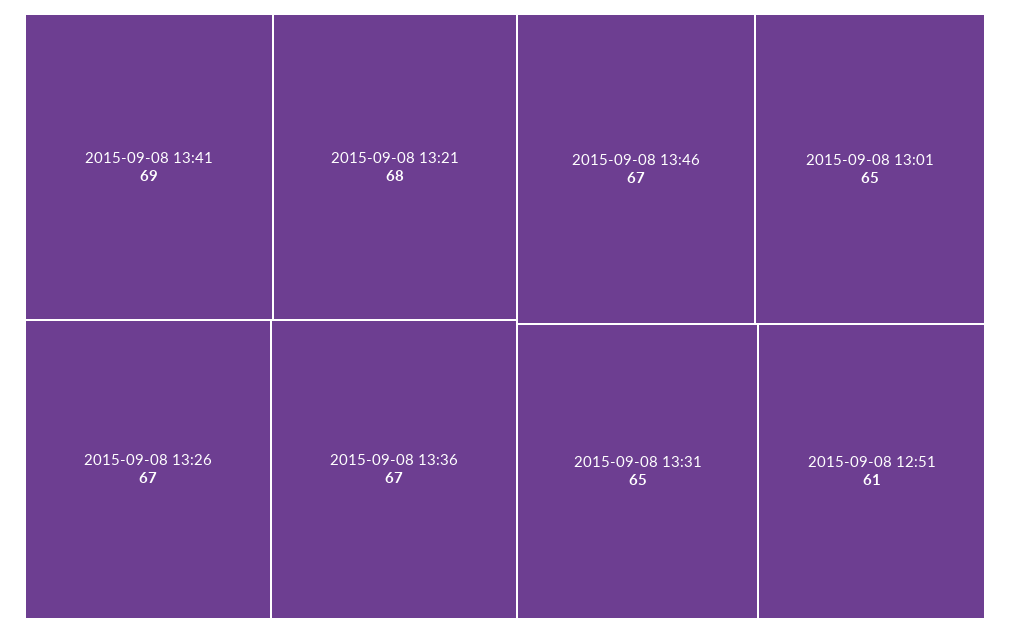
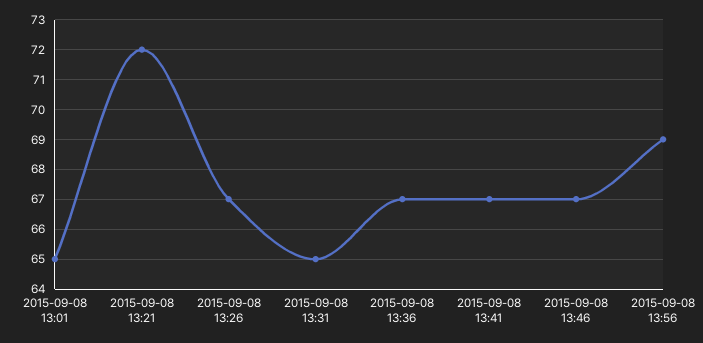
2015-09-08 13:41: 69 -> 67
2015-09-08 13:21: 68 -> 72
2015-09-08 12:51: 61 -> none
2015-09-08 13:56: none -> 69

